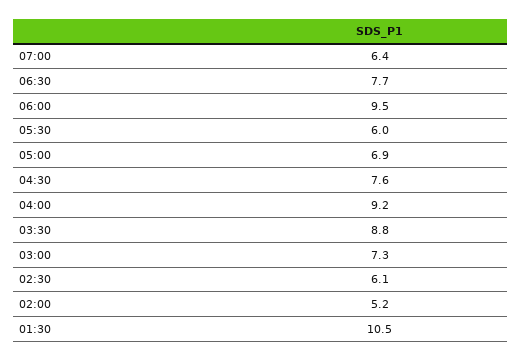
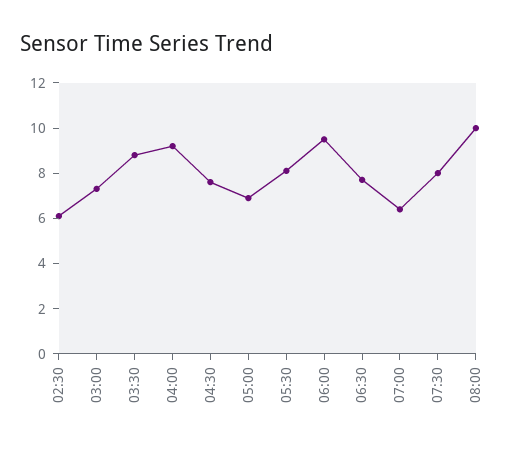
05:30: 6 -> 8
02:00: 5.2 -> none
01:30: 10.5 -> none
07:30: none -> 8
08:00: none -> 10

